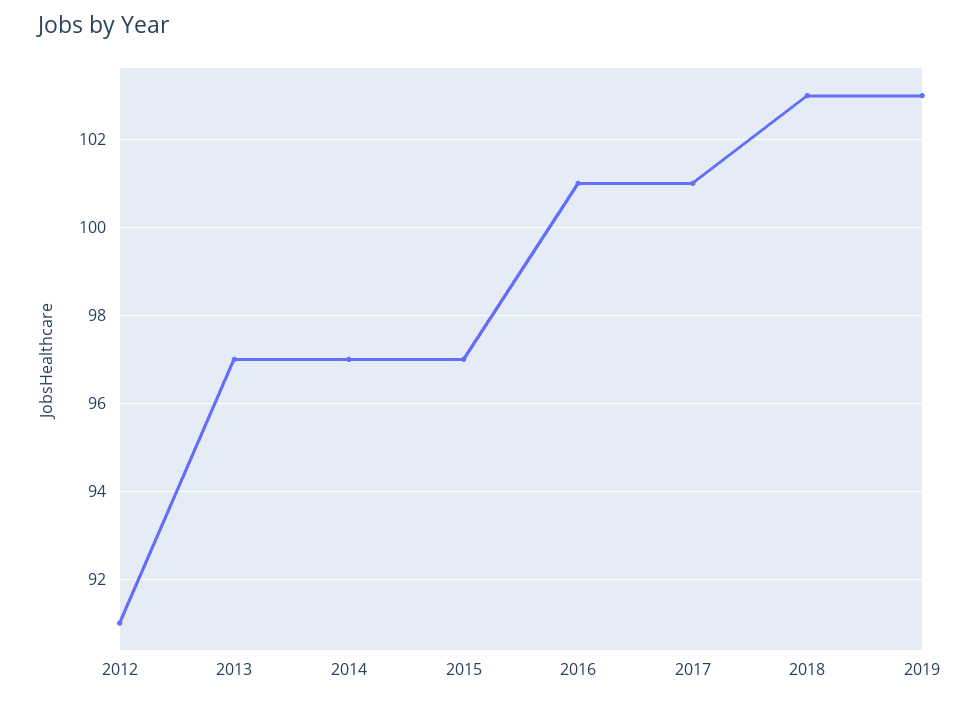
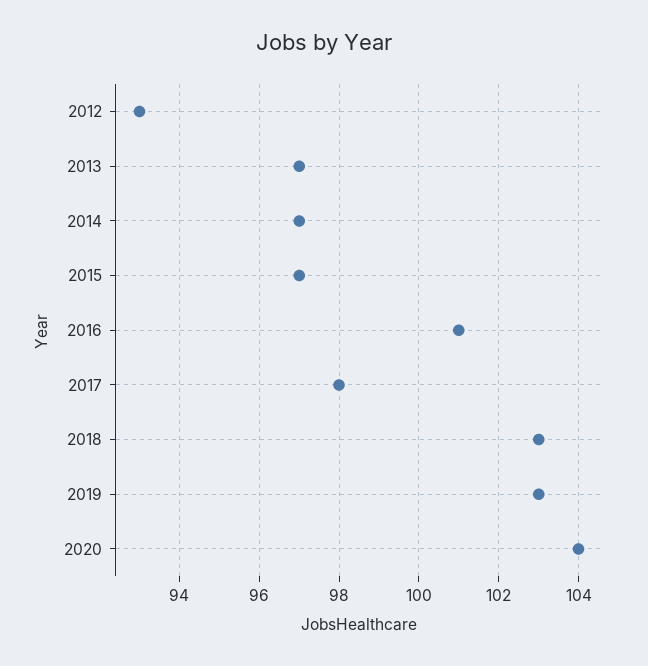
2012: 91 -> 93
2017: 101 -> 98
2020: none -> 104

